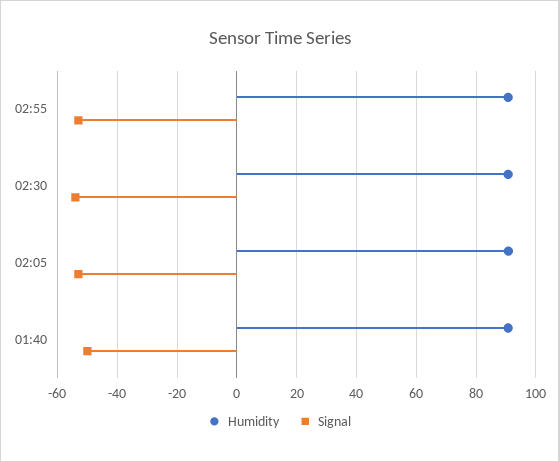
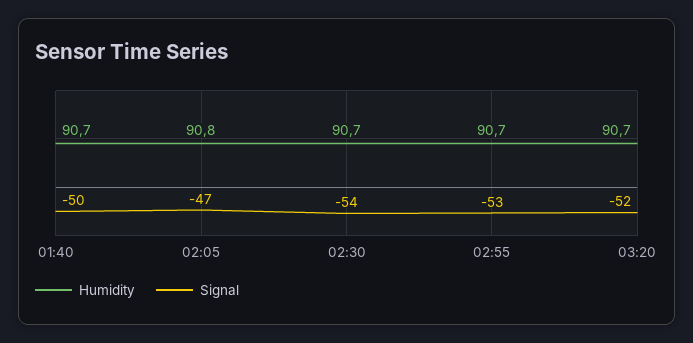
Signal, 02:05: -52.5 -> -47
Humidity, 03:20: none -> 90.7
Signal, 03:20: none -> -52

